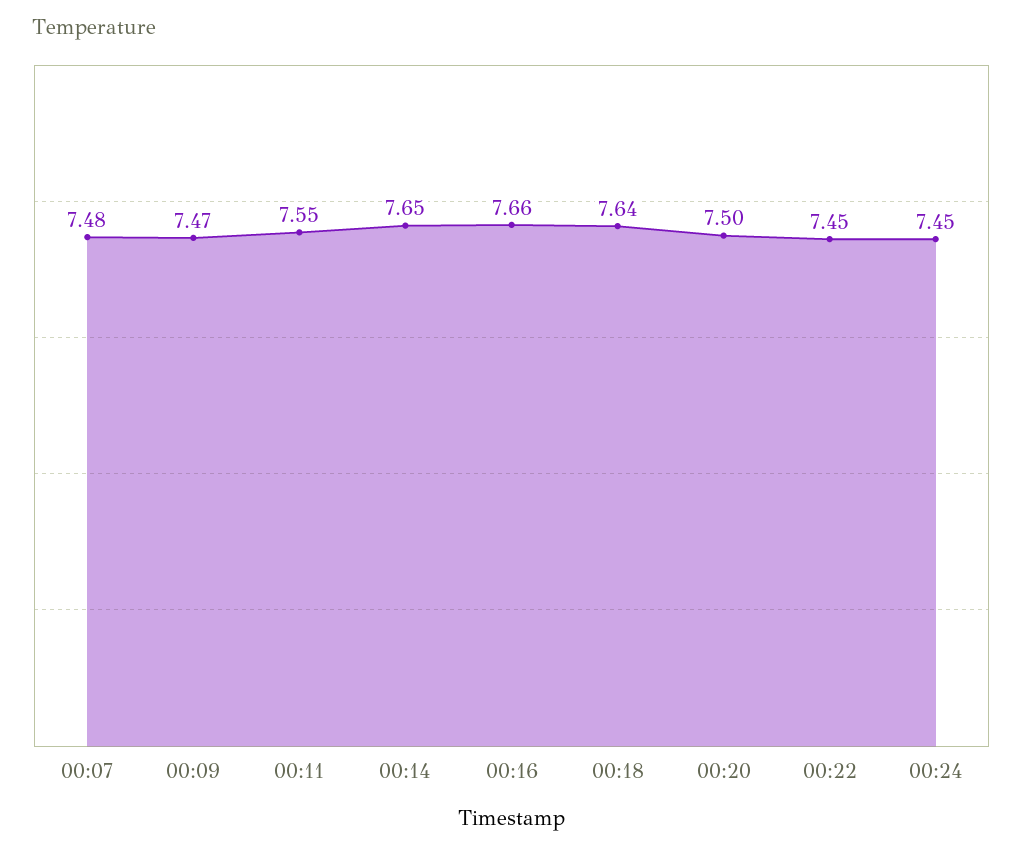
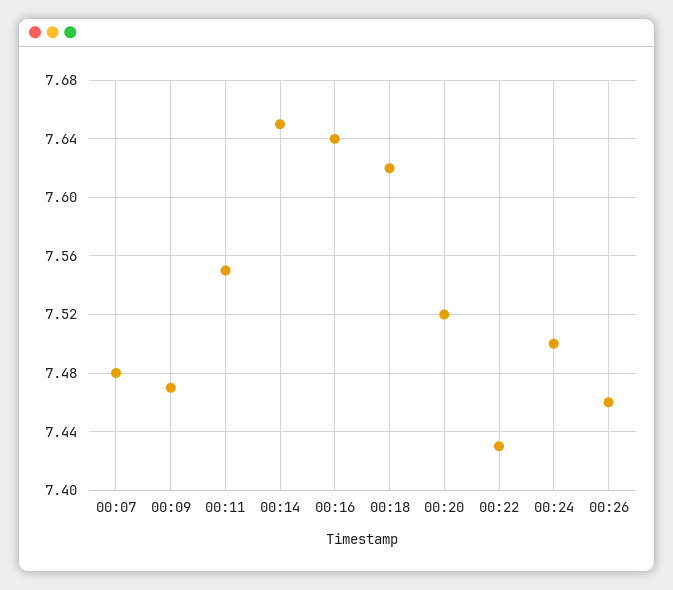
00:16: 7.66 -> 7.64
00:18: 7.64 -> 7.62
00:20: 7.5 -> 7.52
00:22: 7.45 -> 7.43
00:24: 7.45 -> 7.5
00:26: none -> 7.46

